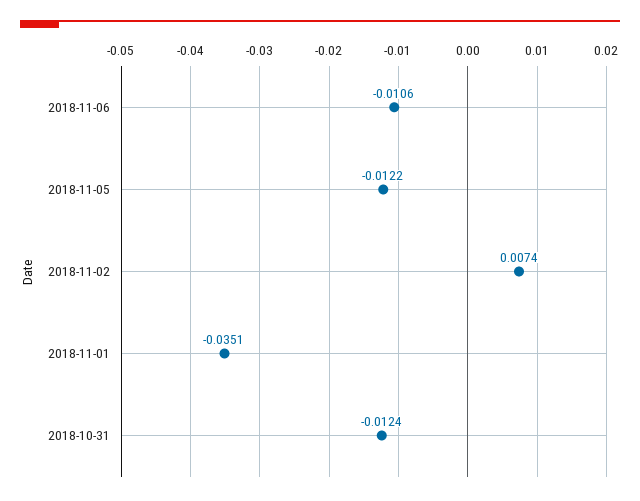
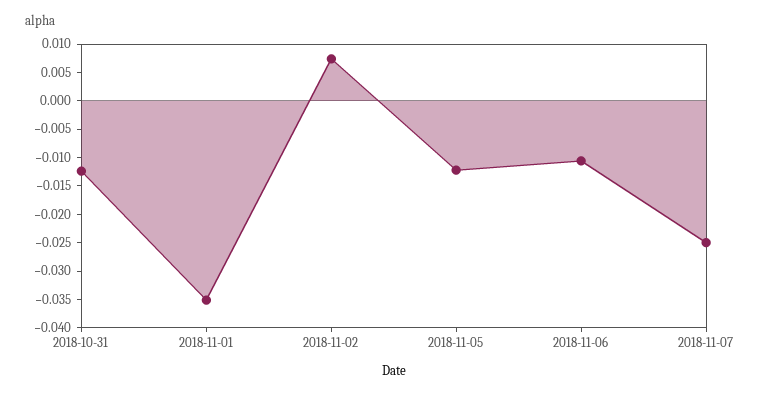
2018-11-07: none -> -0.025

